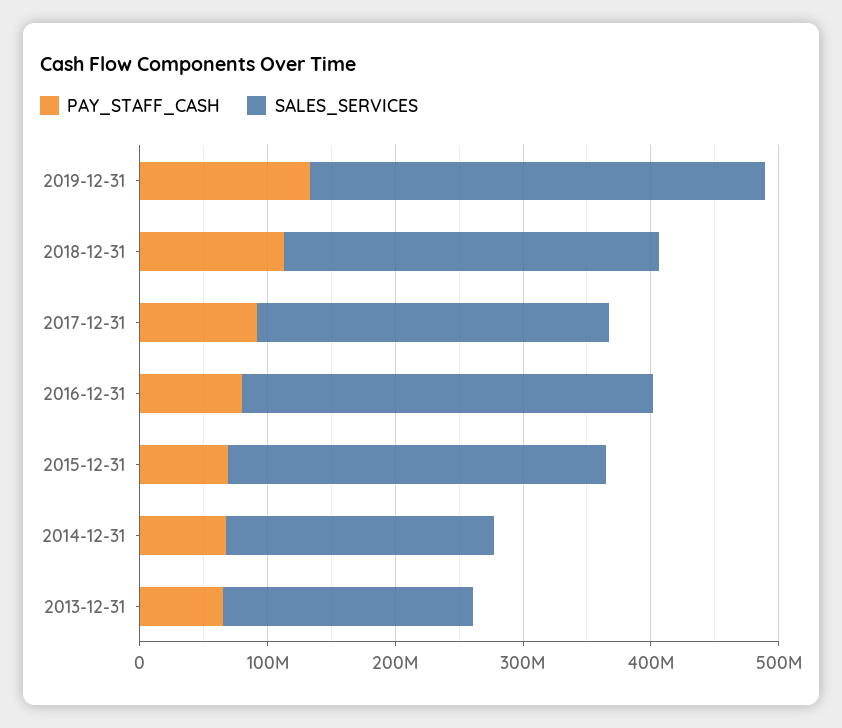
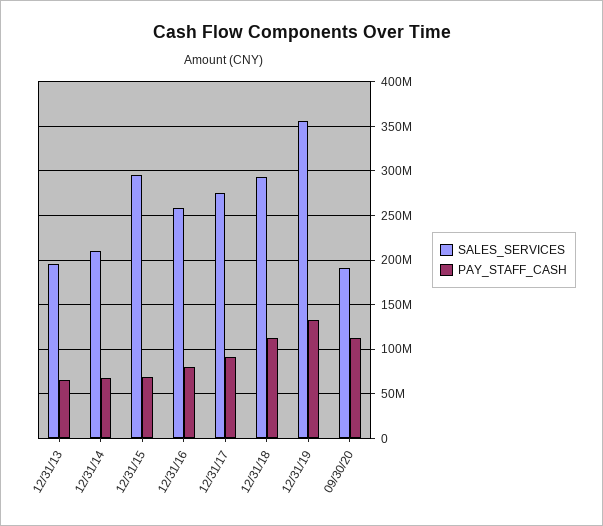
SALES_SERVICES, 2016-12-31: 320000000 -> 260000000
SALES_SERVICES, 09/30/20: none -> 190000000
PAY_STAFF_CASH, 09/30/20: none -> 110000000

